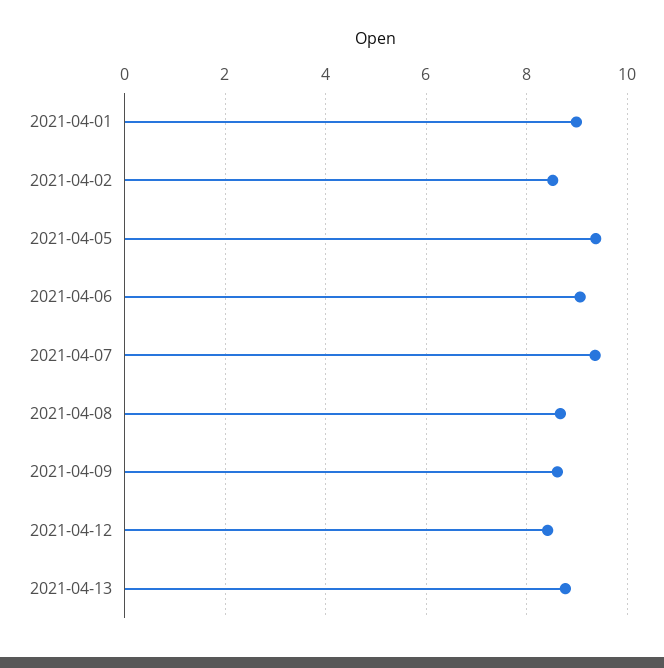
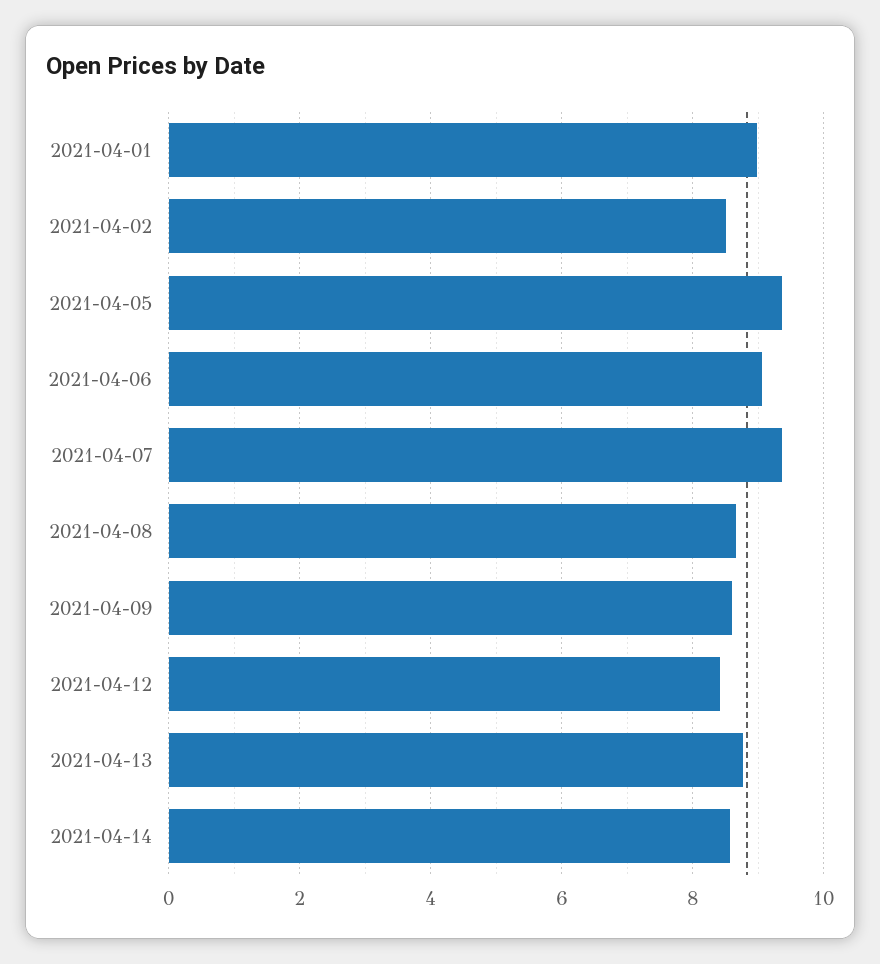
2021-04-14: none -> 8.6

